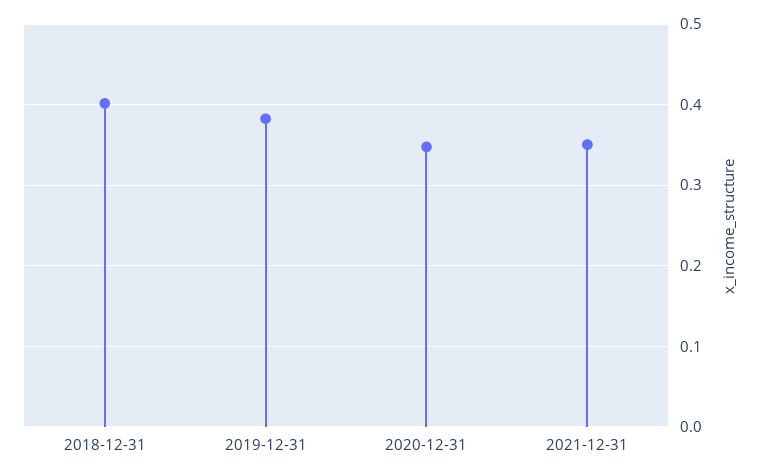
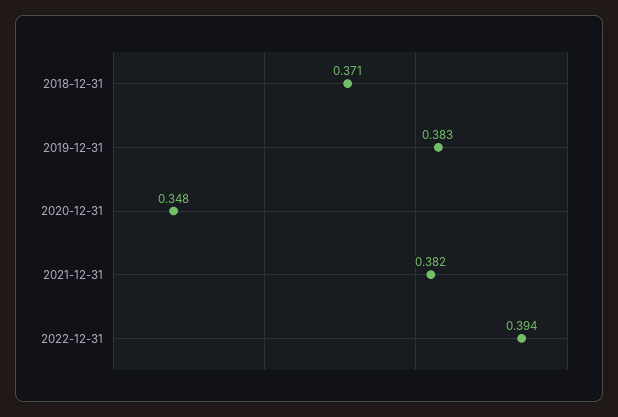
2018-12-31: 0.4 -> 0.371
2021-12-31: 0.35 -> 0.382
2022-12-31: none -> 0.394

